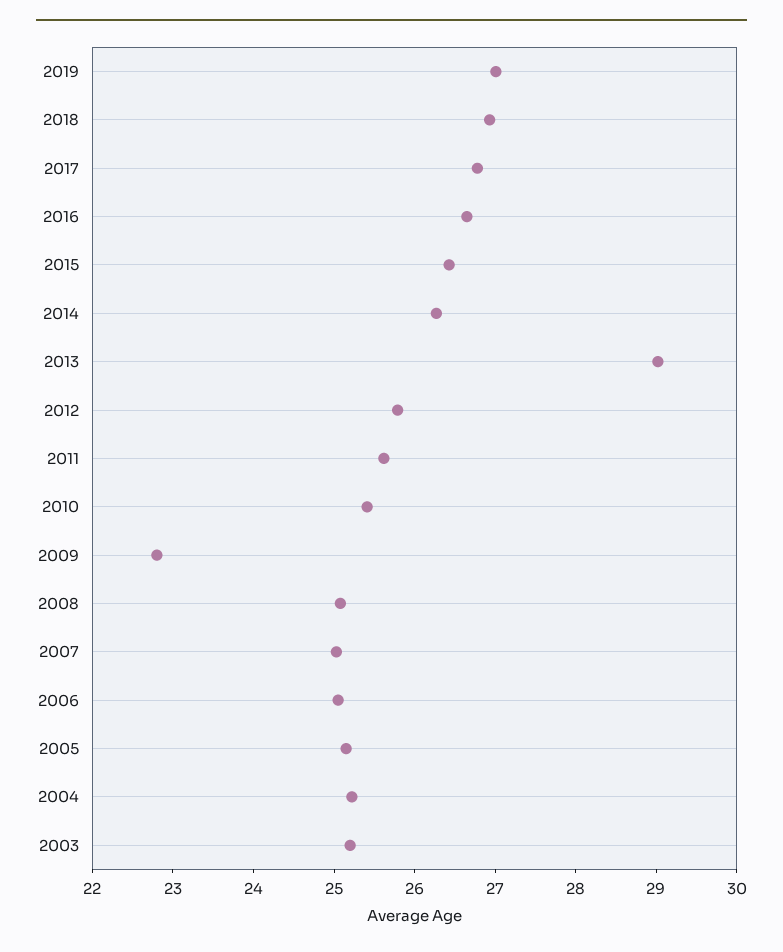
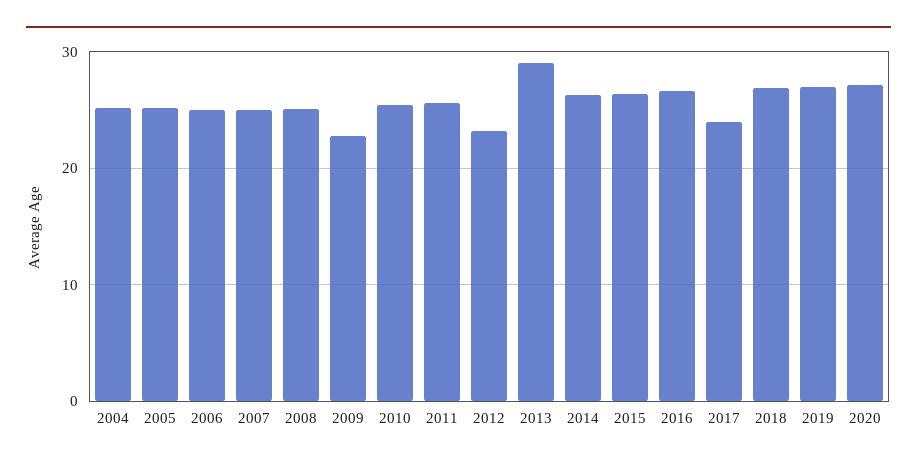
2017: 26.8 -> 24
2012: 25.8 -> 23
2003: 25.2 -> none
2020: none -> 27

